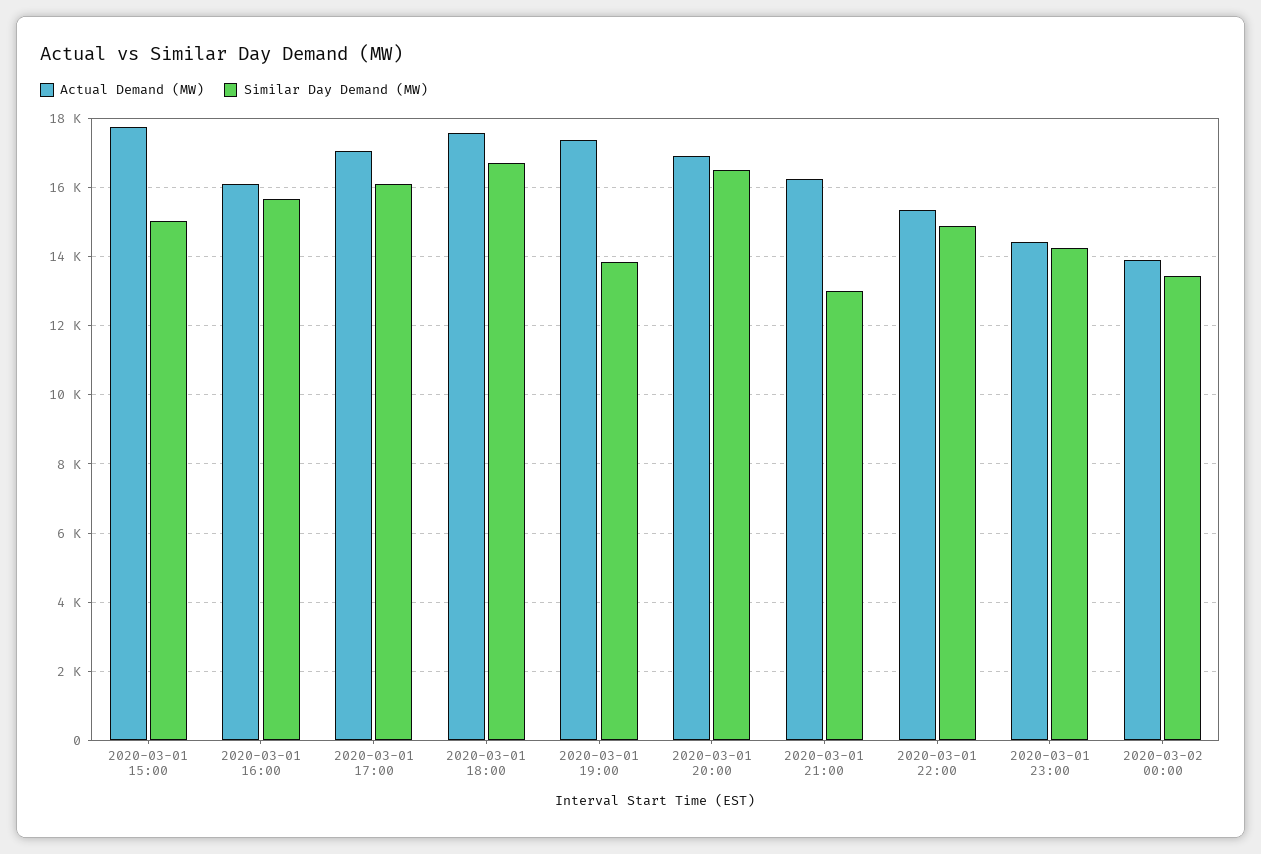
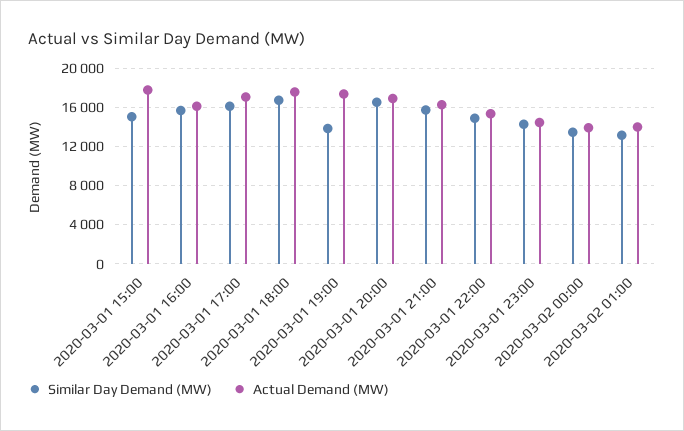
Similar Day Demand (MW), 2020-03-01 21:00: 13000 -> 16000
Similar Day Demand (MW), 2020-03-02 01:00: none -> 13000
Actual Demand (MW), 2020-03-02 01:00: none -> 14000

